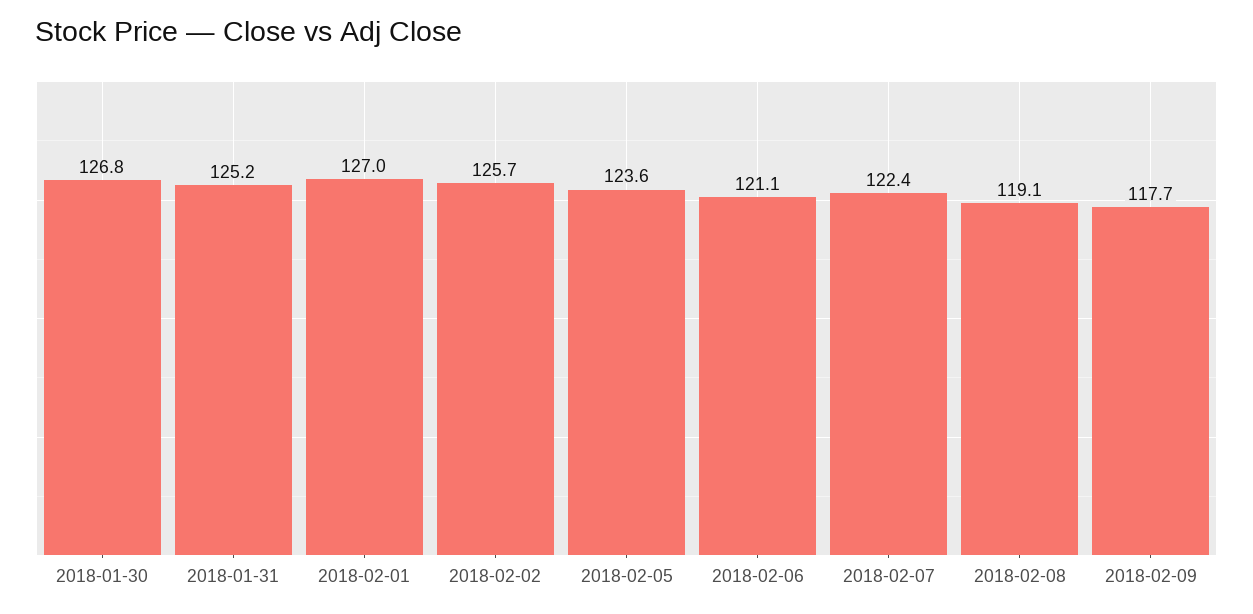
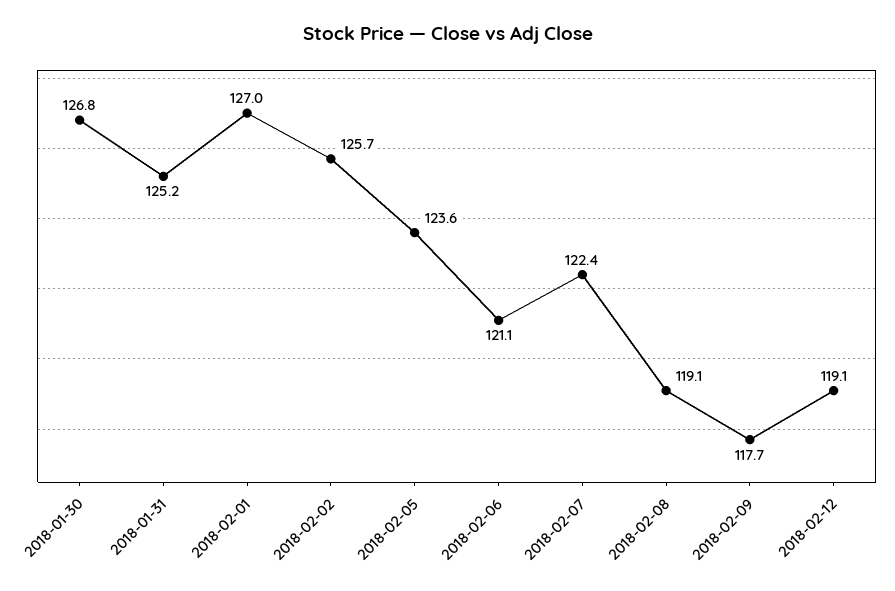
2018-02-12: none -> 119.1

